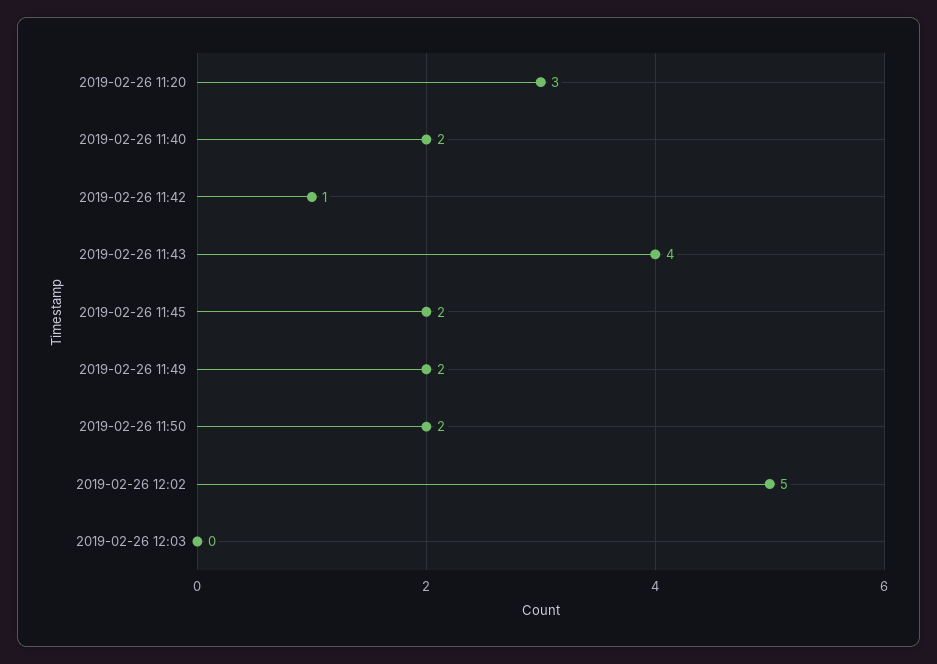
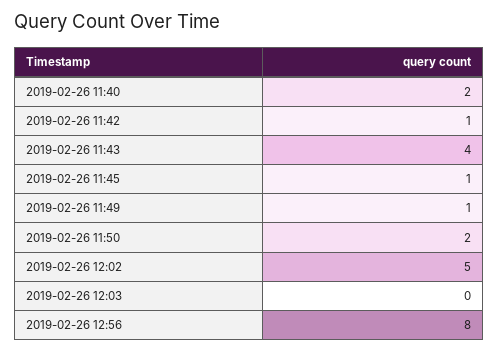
2019-02-26 11:20: 3 -> none
2019-02-26 11:45: 2 -> 1
2019-02-26 11:49: 2 -> 1
2019-02-26 12:56: none -> 8

